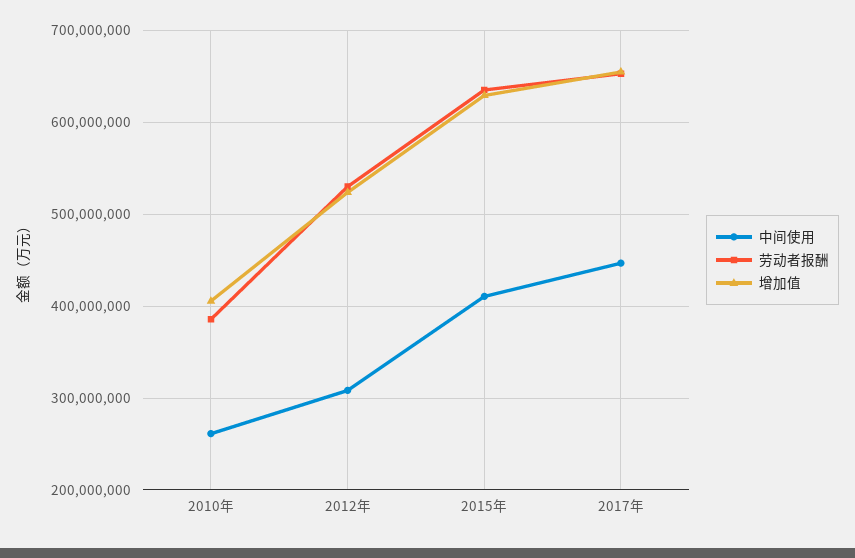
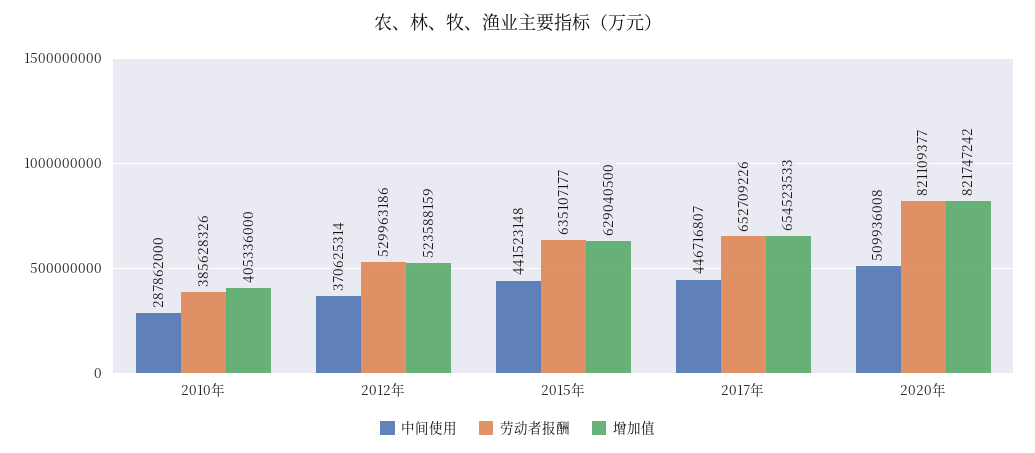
中间使用, 2010年: 260000000 -> 287862000
中间使用, 2012年: 310000000 -> 370625314
中间使用, 2015年: 410000000 -> 441523148
中间使用, 2020年: none -> 509936008
劳动者报酬, 2020年: none -> 821109377
增加值, 2020年: none -> 821747242

